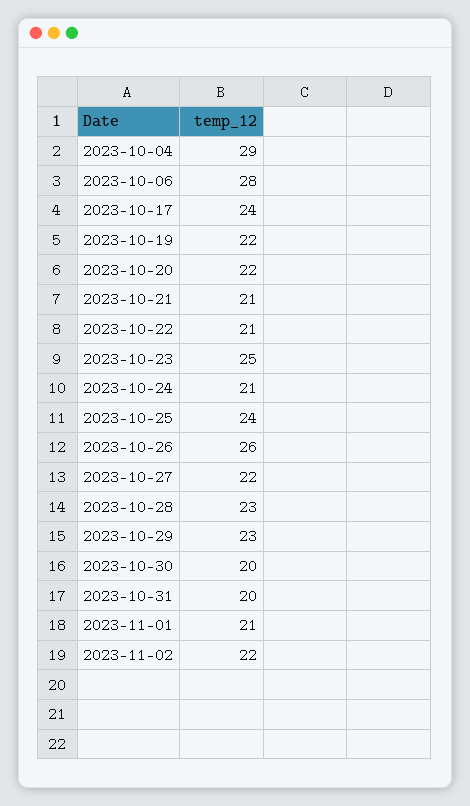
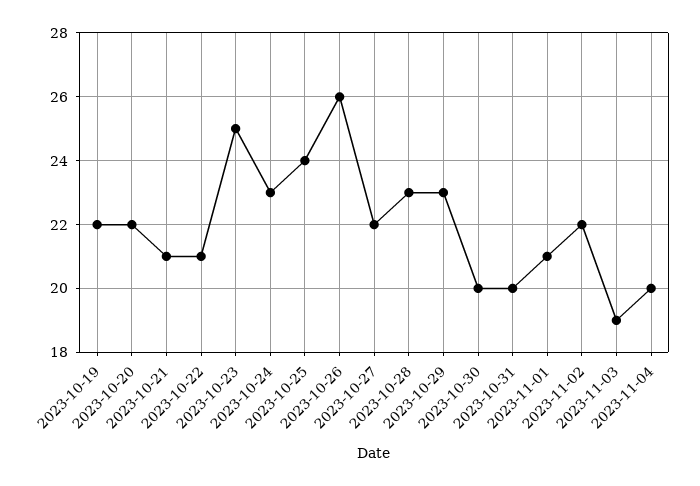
2023-10-04: 29 -> none
2023-10-06: 28 -> none
2023-10-17: 24 -> none
2023-10-24: 21 -> 23
2023-11-03: none -> 19
2023-11-04: none -> 20

